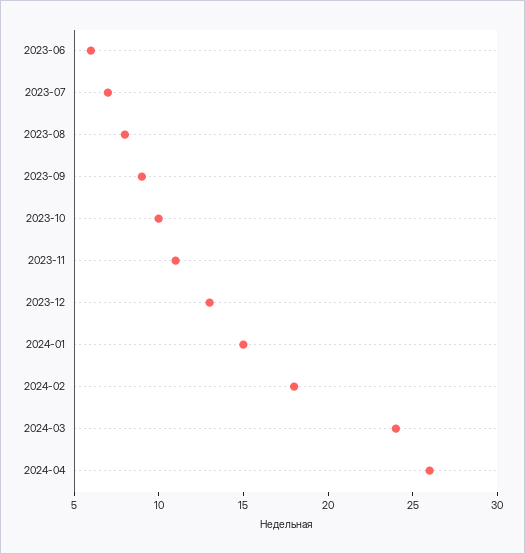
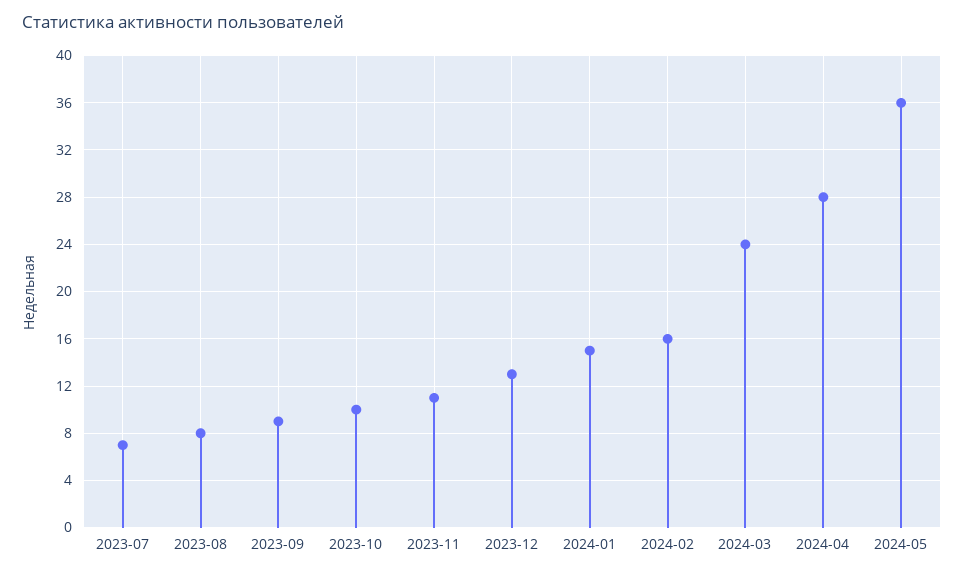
2023-06: 6 -> none
2024-02: 18 -> 16
2024-04: 26 -> 28
2024-05: none -> 36

